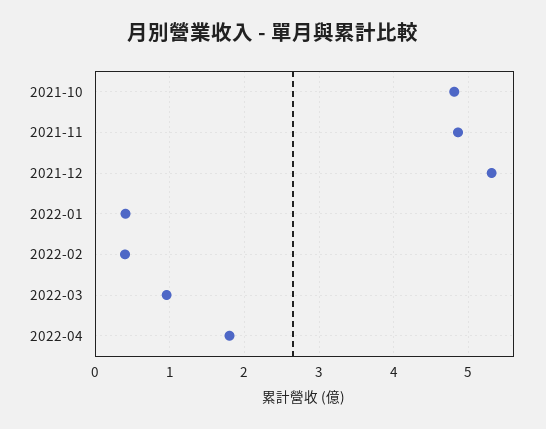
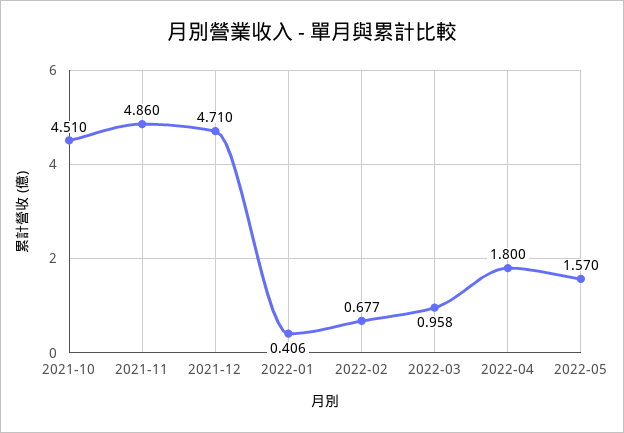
2021-10: 4.8 -> 4.51
2021-12: 5.3 -> 4.71
2022-02: 0.4 -> 0.677
2022-05: none -> 1.57

